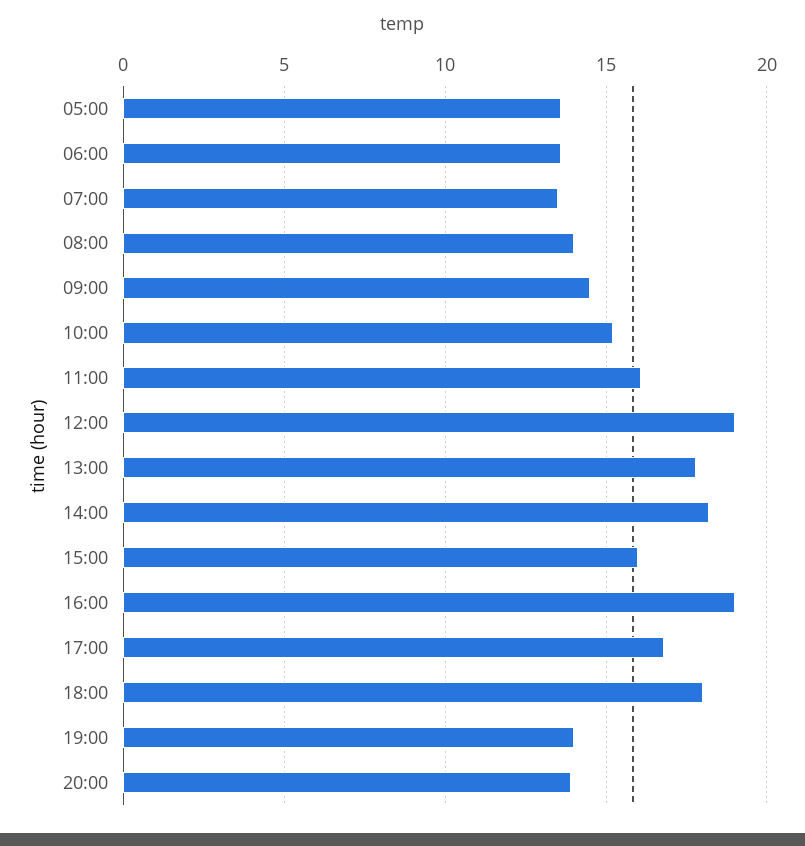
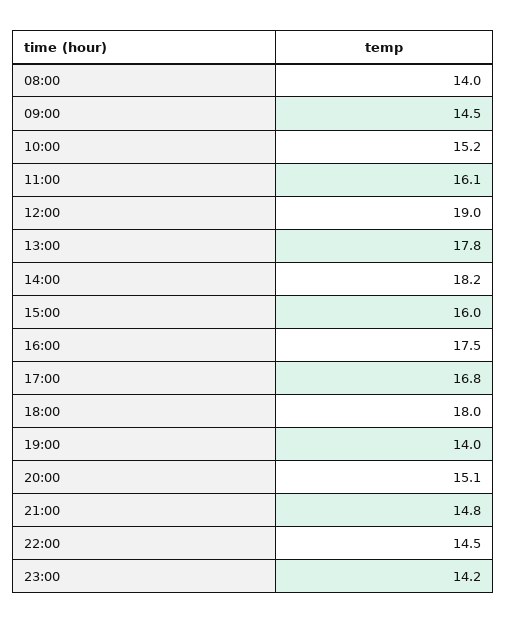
05:00: 13.5 -> none
06:00: 13.5 -> none
07:00: 13.5 -> none
16:00: 19 -> 17.5
20:00: 14 -> 15.1
21:00: none -> 14.8
22:00: none -> 14.5
23:00: none -> 14.2

